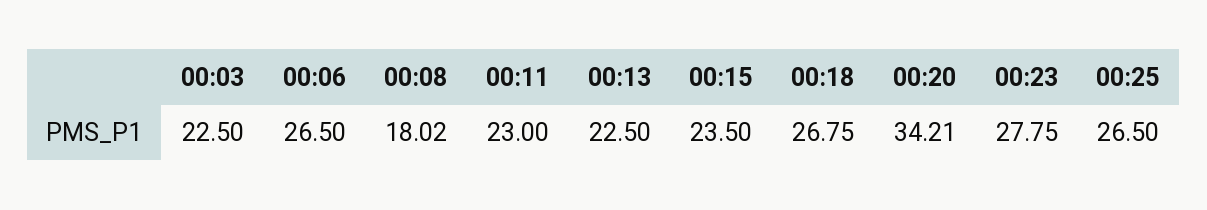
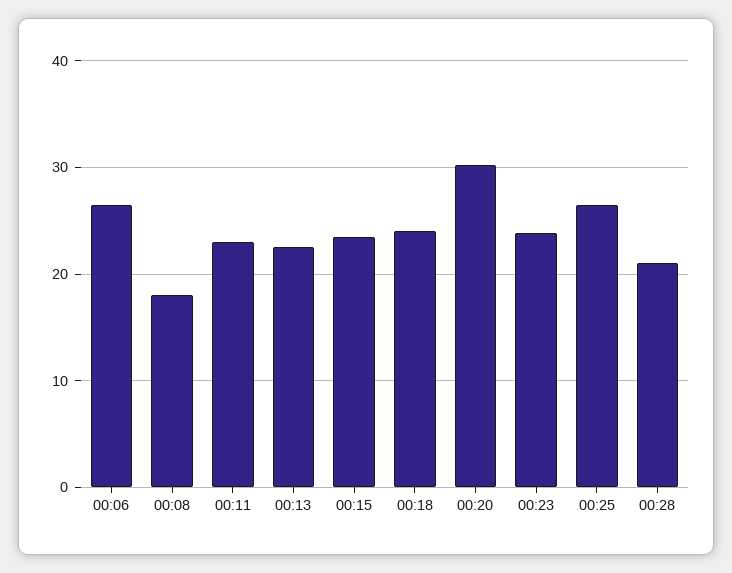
00:03: 22.5 -> none
00:18: 26.75 -> 24
00:20: 34.21 -> 30
00:23: 27.75 -> 24
00:28: none -> 21

